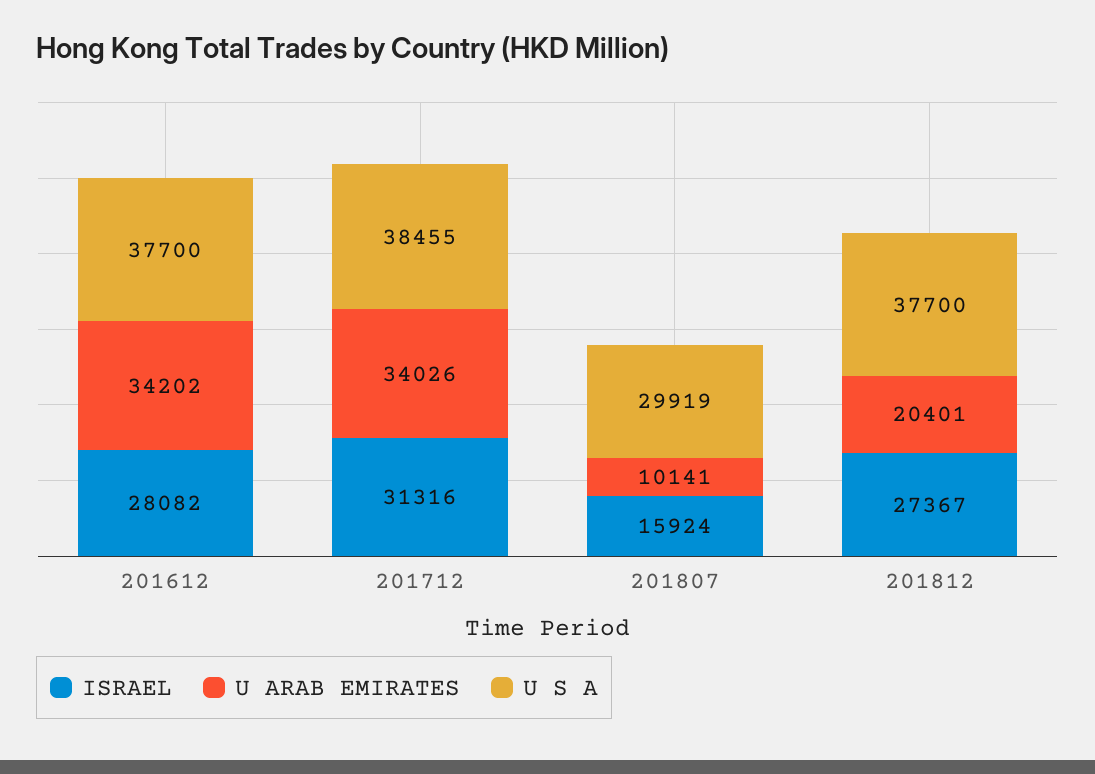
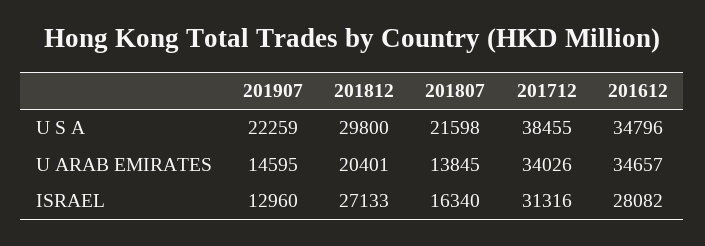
U ARAB EMIRATES, 201612: 34202 -> 34657
U S A, 201612: 37700 -> 34796
ISRAEL, 201807: 15924 -> 16340
U ARAB EMIRATES, 201807: 10141 -> 13845
U S A, 201807: 29919 -> 21598
ISRAEL, 201812: 27367 -> 27133
U S A, 201812: 37700 -> 29800
U S A, 201907: none -> 22259
U ARAB EMIRATES, 201907: none -> 14595
ISRAEL, 201907: none -> 12960

